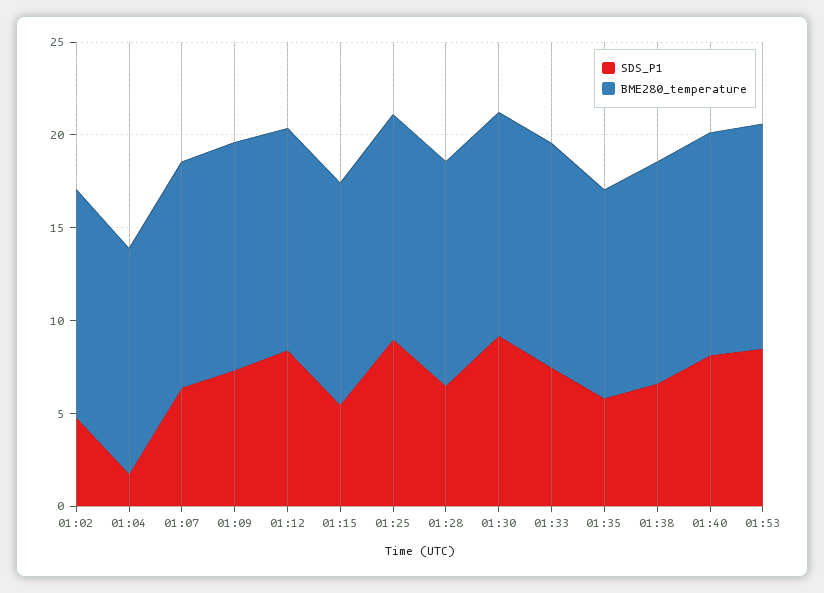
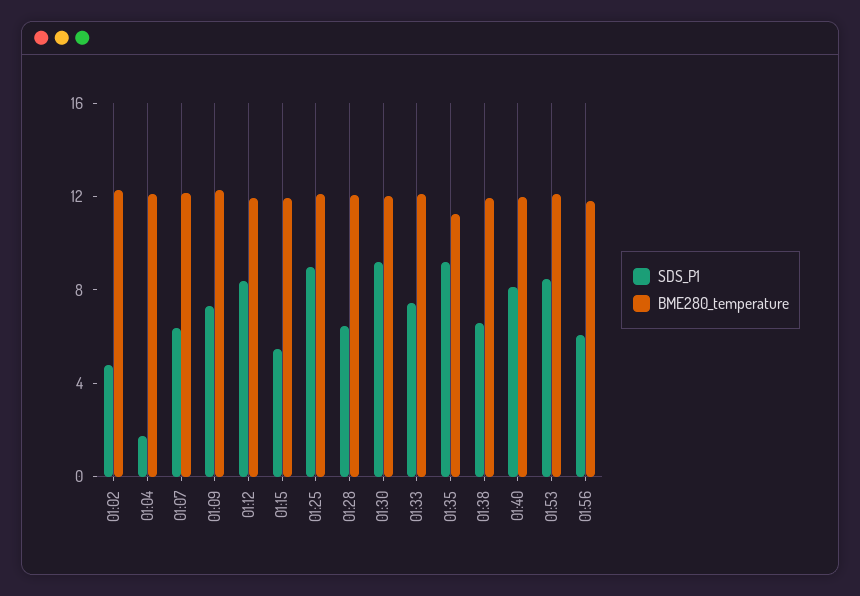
SDS_P1, 01:35: 6 -> 9
SDS_P1, 01:56: none -> 6
BME280_temperature, 01:56: none -> 12

